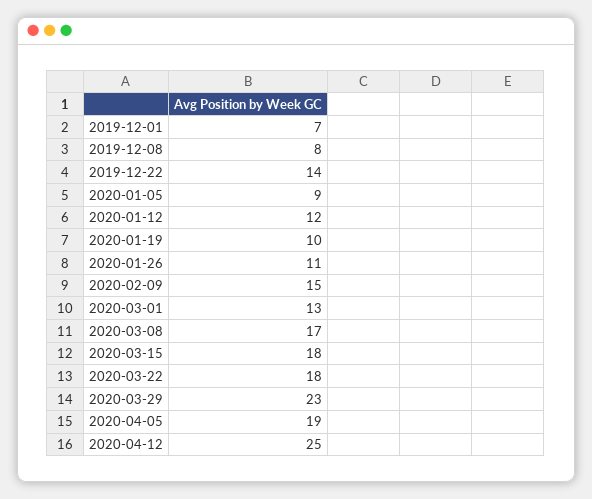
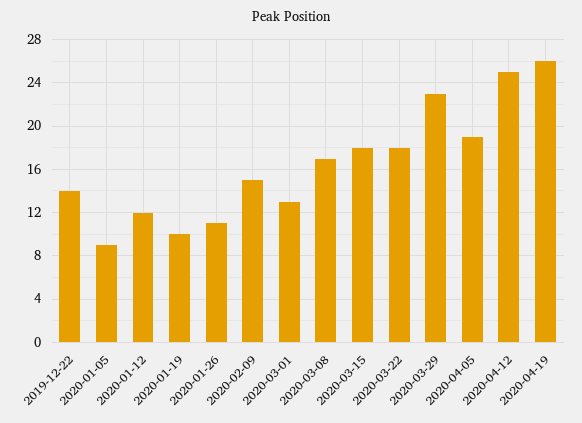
2019-12-01: 7 -> none
2019-12-08: 8 -> none
2020-04-19: none -> 26

